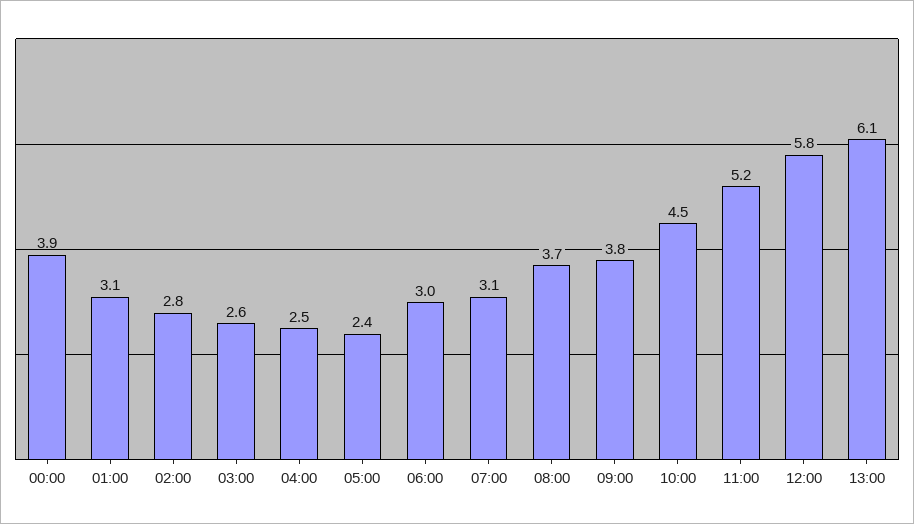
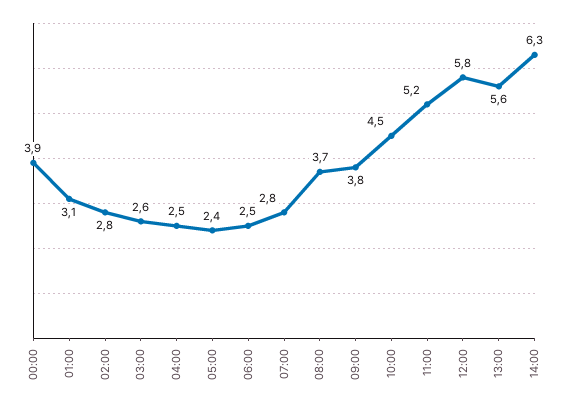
06:00: 3 -> 2.5
07:00: 3.1 -> 2.8
13:00: 6.1 -> 5.6
14:00: none -> 6.3

